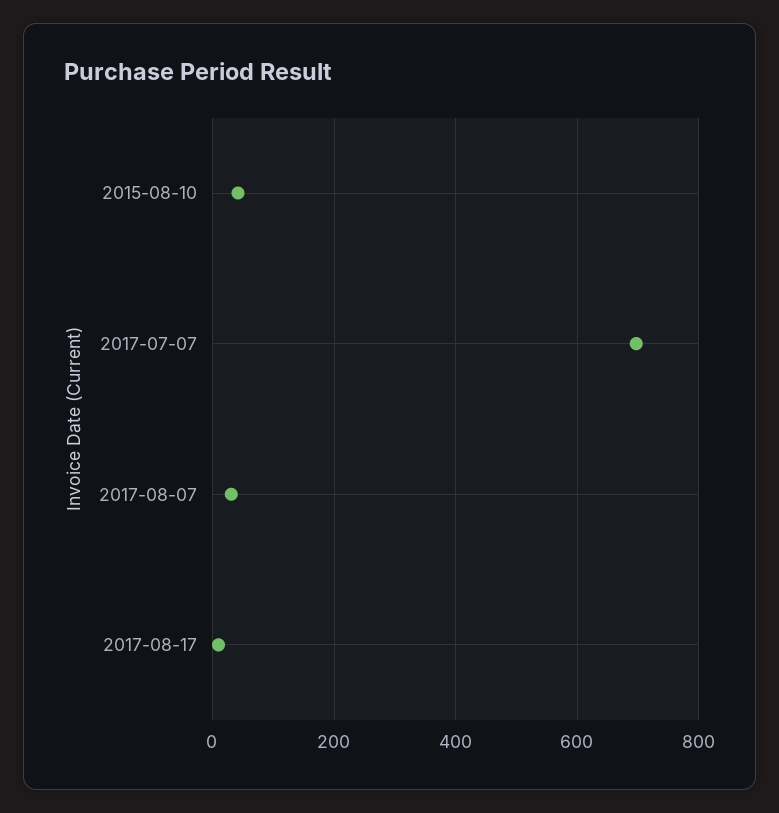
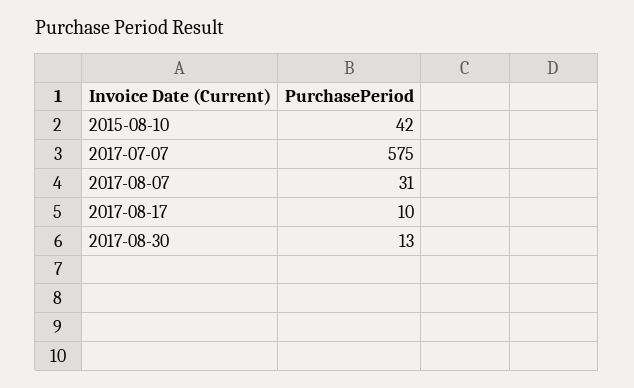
2017-07-07: 700 -> 575
2017-08-30: none -> 13

